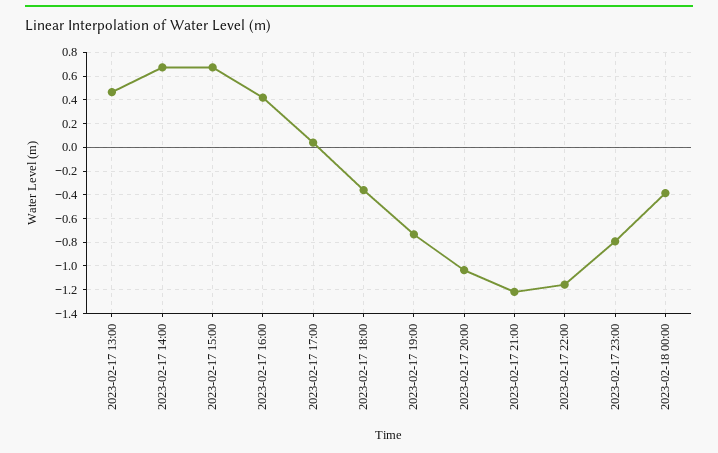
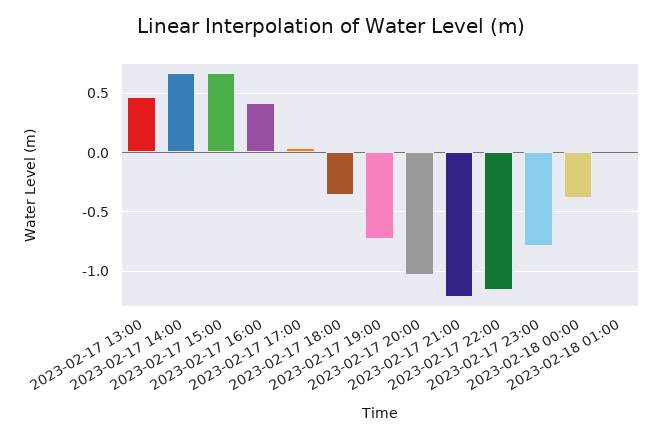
2023-02-18 01:00: none -> 0

